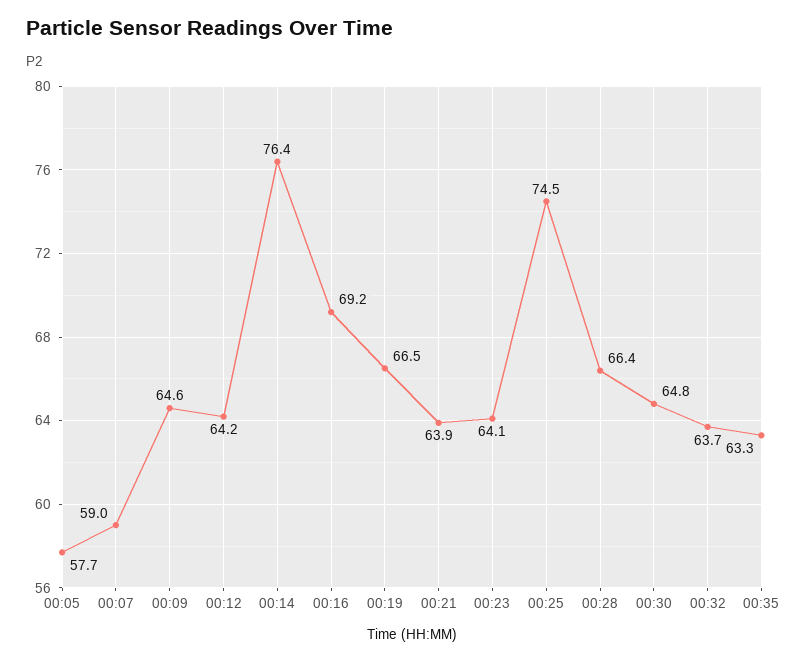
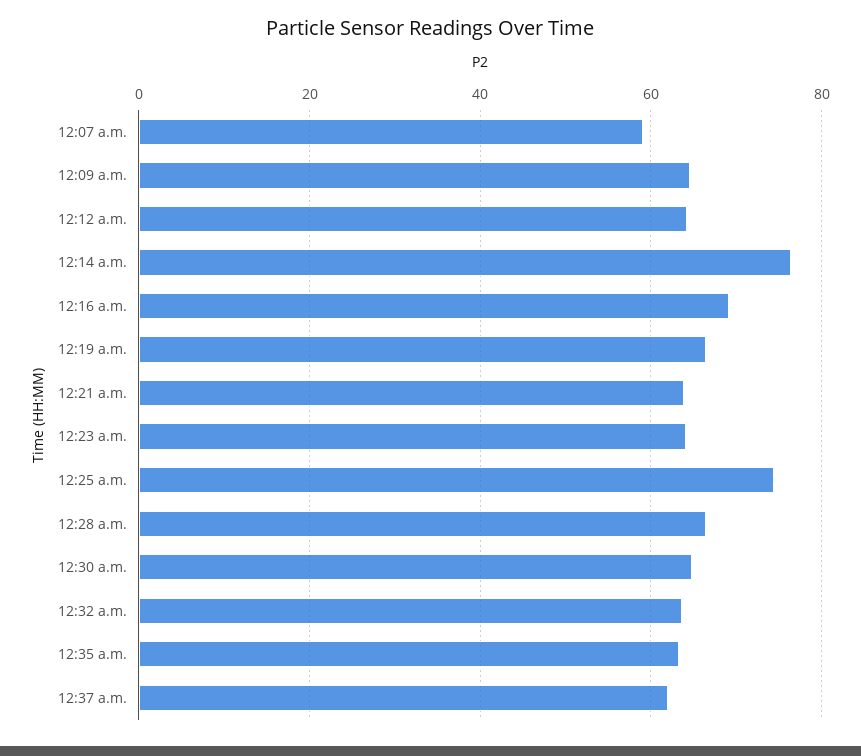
00:05: 57.7 -> none
12:37 a.m.: none -> 62

